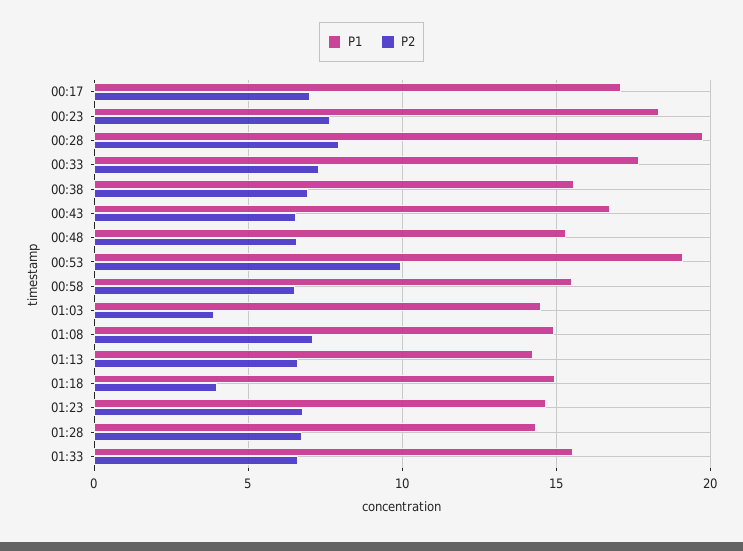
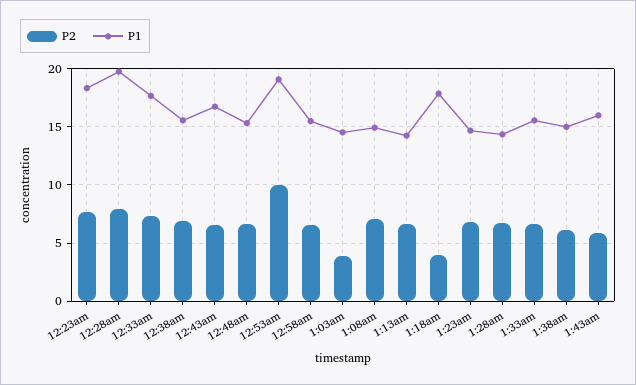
P1, 00:17: 17 -> none
P2, 00:17: 7 -> none
P1, 01:18: 15 -> 18
P2, 1:38am: none -> 6
P1, 1:38am: none -> 15
P2, 1:43am: none -> 6
P1, 1:43am: none -> 16

